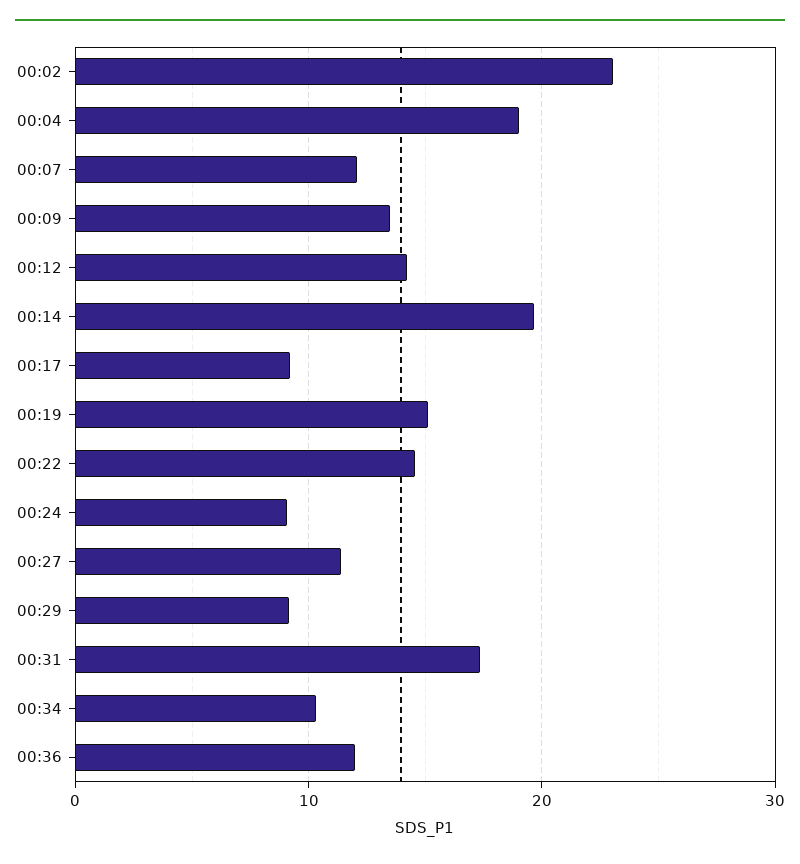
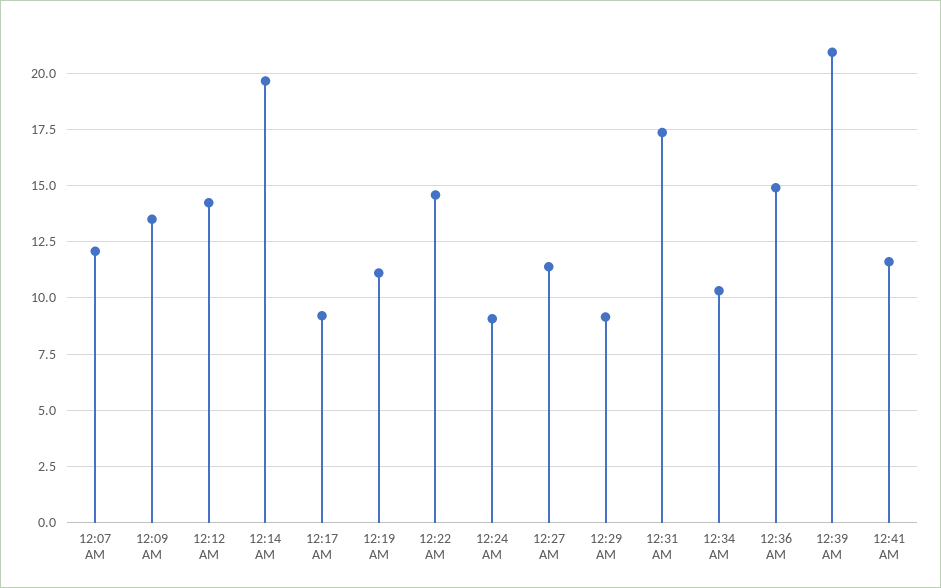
00:02: 23 -> none
00:04: 19 -> none
00:19: 15 -> 11
00:36: 12 -> 15
12:39 AM: none -> 21
12:41 AM: none -> 11.5

